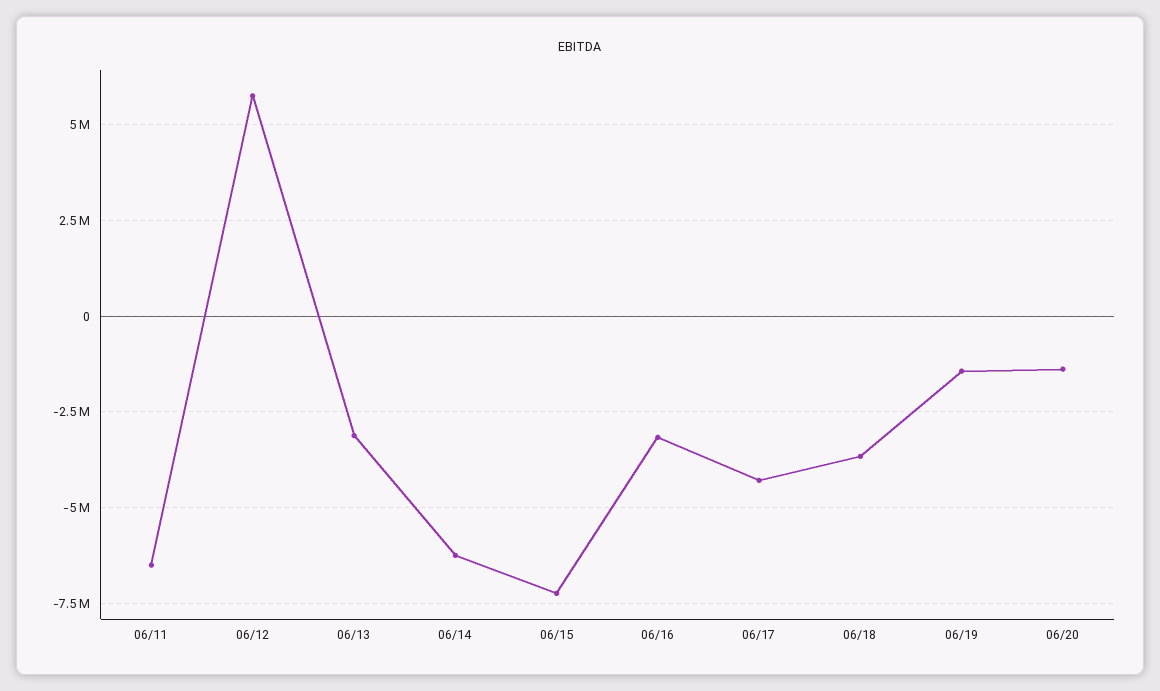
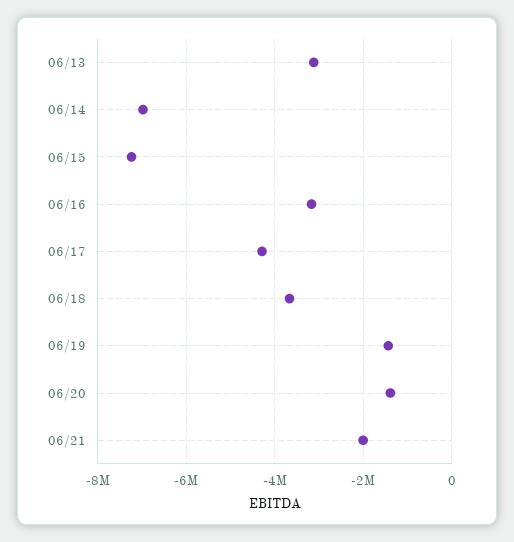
06/11: -6500000 -> none
06/12: 5750000 -> none
06/14: -6250000 -> -7000000
06/21: none -> -2000000

